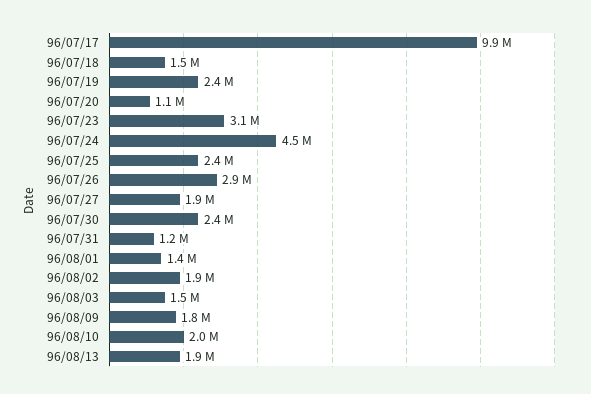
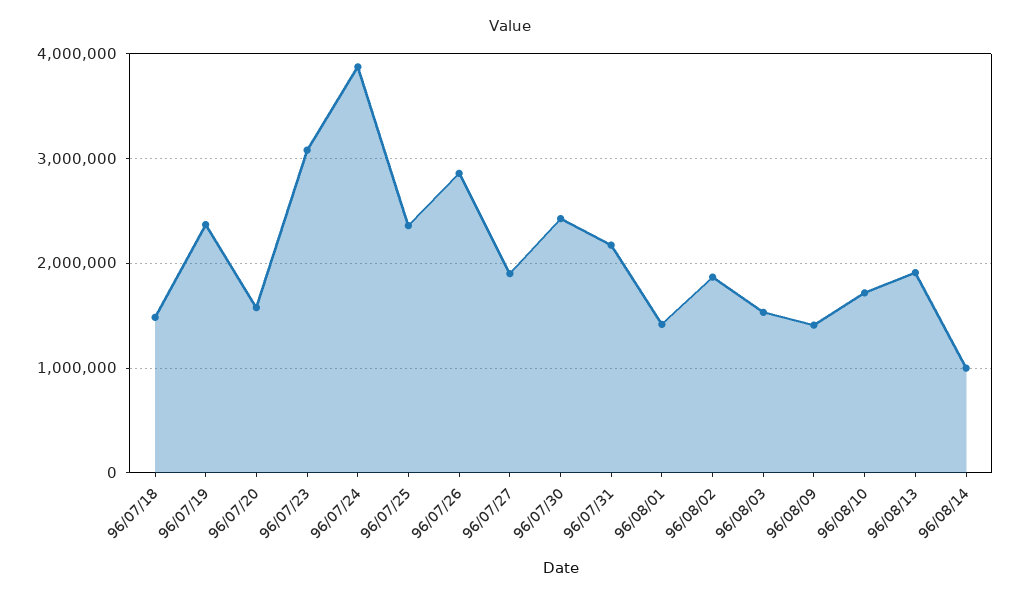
96/07/17: 9900000 -> none
96/07/20: 1100000 -> 1600000
96/07/24: 4500000 -> 3900000
96/07/31: 1200000 -> 2200000
96/08/09: 1800000 -> 1400000
96/08/10: 2000000 -> 1700000
96/08/14: none -> 1000000

